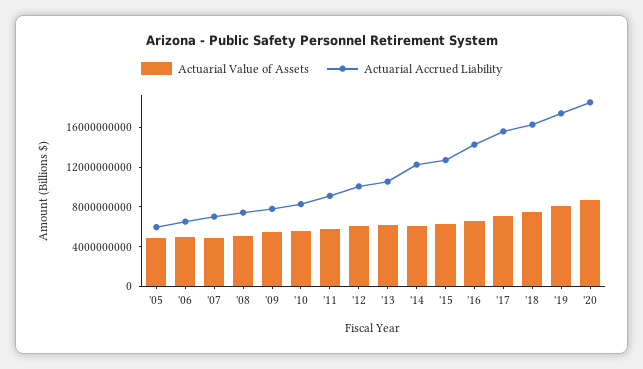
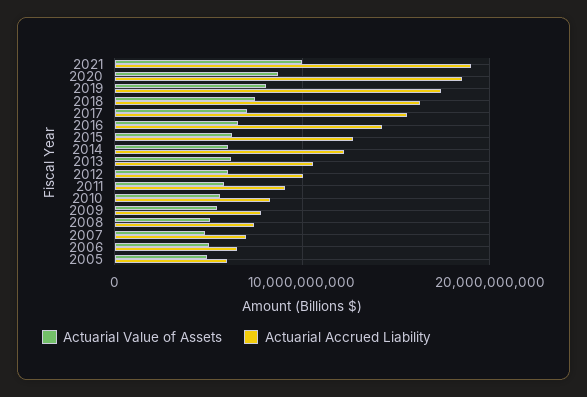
Actuarial Value of Assets, 2021: none -> 10000000000
Actuarial Accrued Liability, 2021: none -> 19000000000

